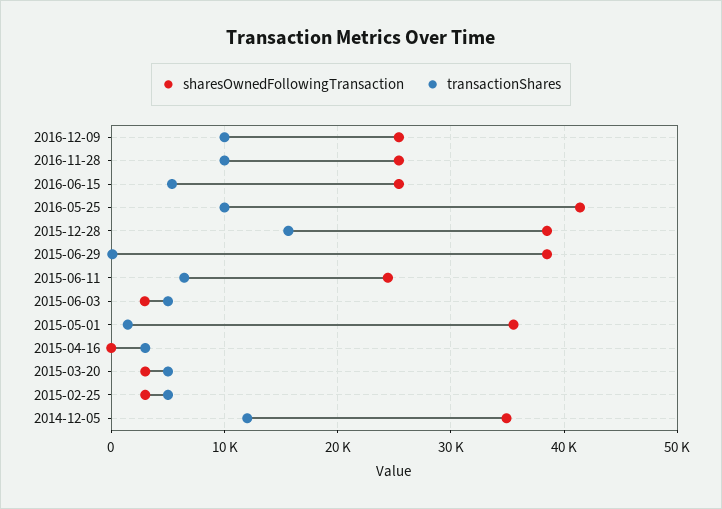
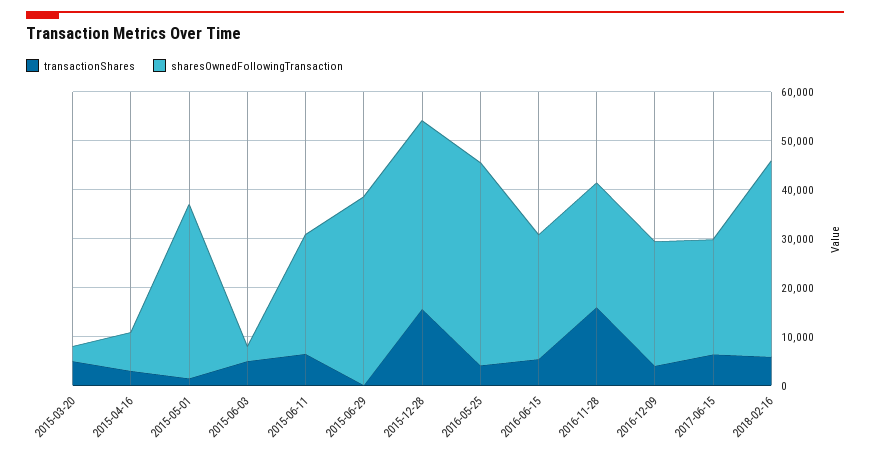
transactionShares, 2016-12-09: 10000 -> 4000
transactionShares, 2016-11-28: 10000 -> 16000
transactionShares, 2016-05-25: 10000 -> 4000
sharesOwnedFollowingTransaction, 2015-04-16: 0 -> 8000
sharesOwnedFollowingTransaction, 2015-02-25: 3000 -> none
transactionShares, 2015-02-25: 5000 -> none
sharesOwnedFollowingTransaction, 2014-12-05: 35000 -> none
transactionShares, 2014-12-05: 12000 -> none
transactionShares, 2017-06-15: none -> 6000
sharesOwnedFollowingTransaction, 2017-06-15: none -> 24000
transactionShares, 2018-02-16: none -> 6000
sharesOwnedFollowingTransaction, 2018-02-16: none -> 40000

